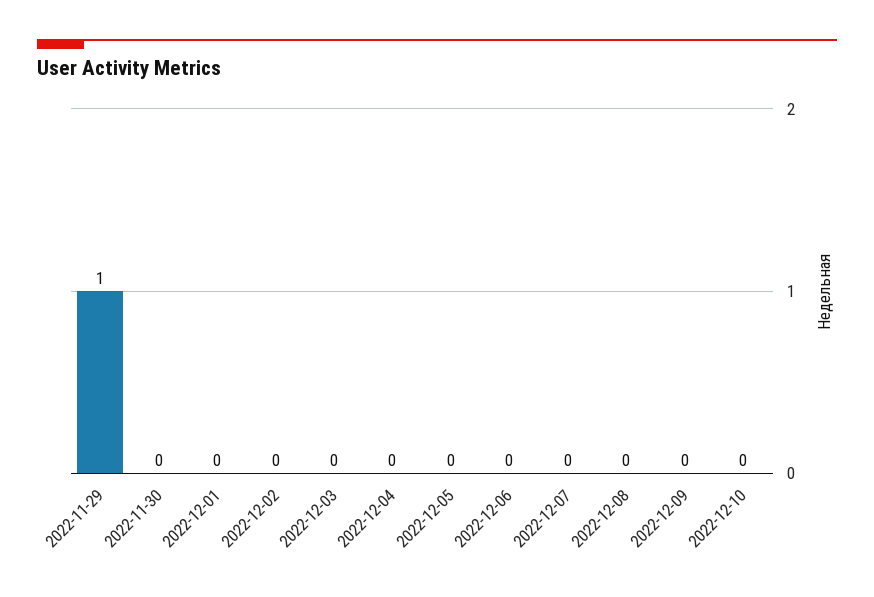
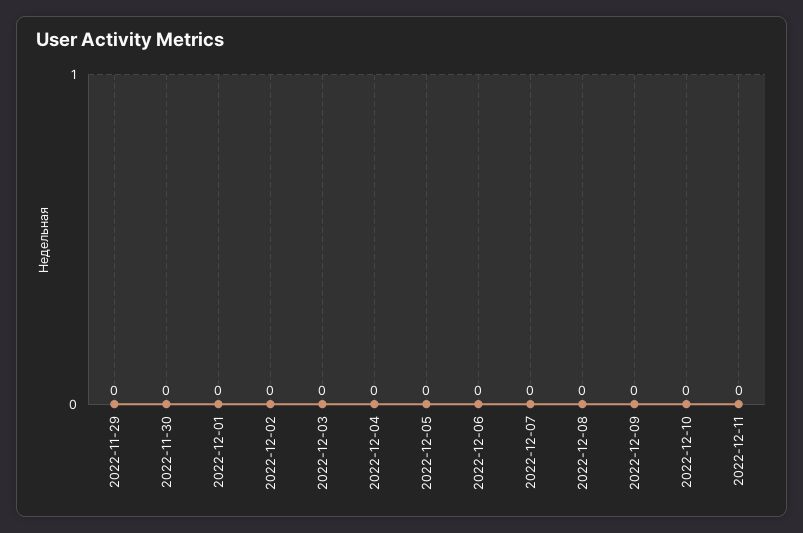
2022-11-29: 1 -> 0
2022-12-11: none -> 0

